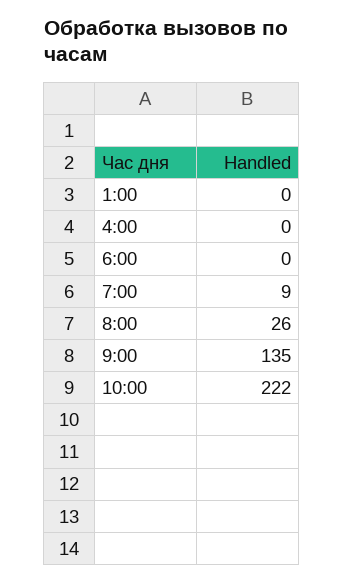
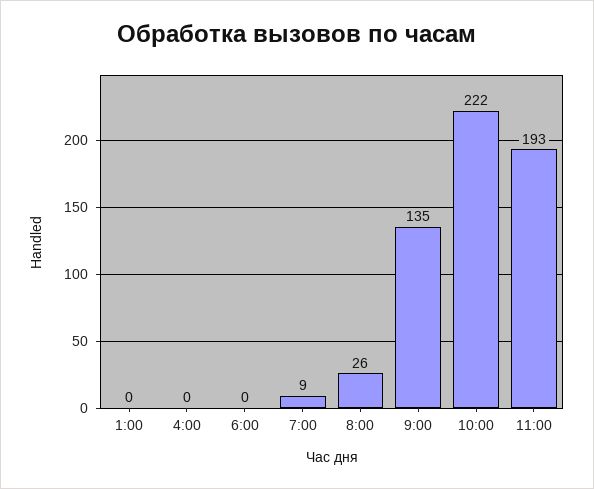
11:00: none -> 193

